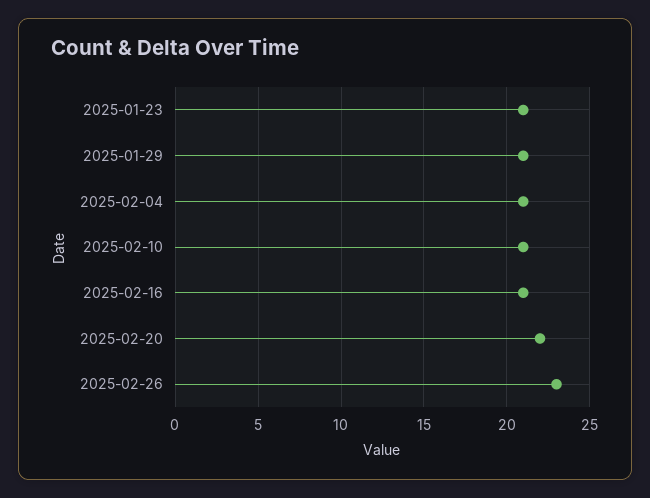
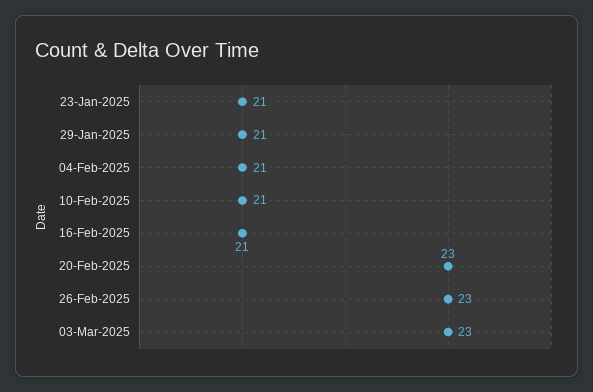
2025-02-20: 22 -> 23
03-Mar-2025: none -> 23

